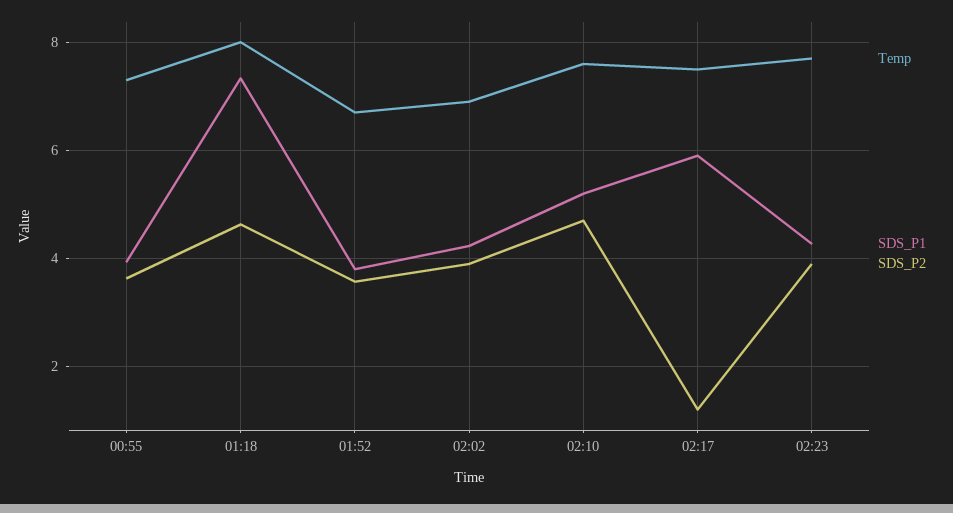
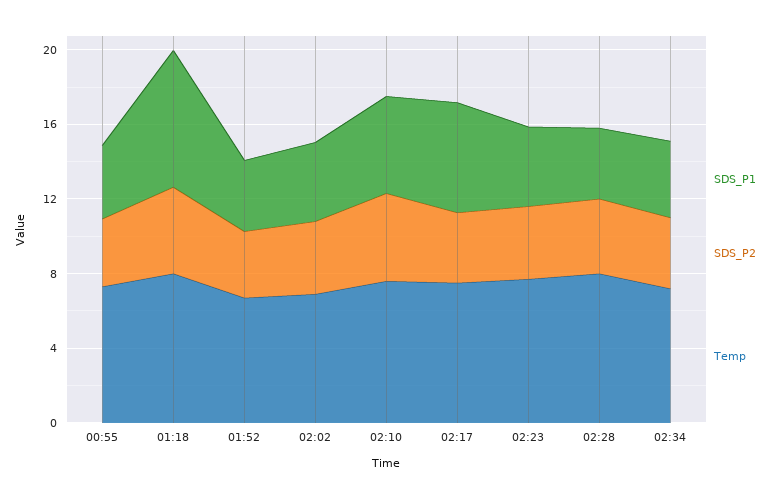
SDS_P2, 02:17: 1.2 -> 4
SDS_P1, 02:28: none -> 4
SDS_P2, 02:28: none -> 4
Temp, 02:28: none -> 8
SDS_P1, 02:34: none -> 4
SDS_P2, 02:34: none -> 4
Temp, 02:34: none -> 7

